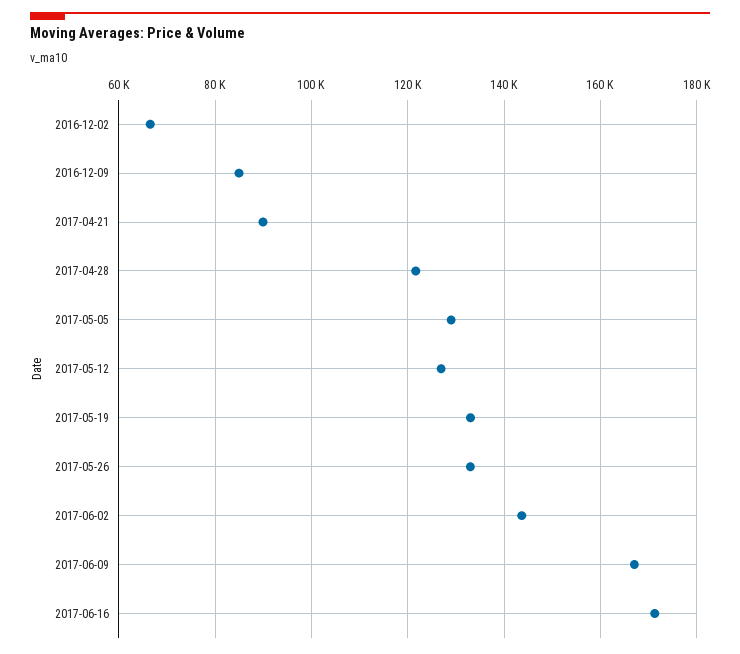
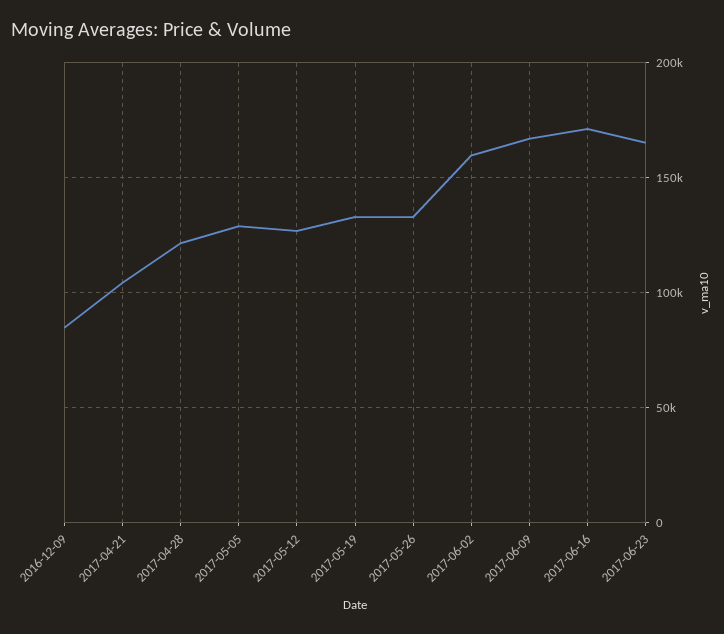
2016-12-02: 66000 -> none
2017-04-21: 90000 -> 105000
2017-06-02: 144000 -> 160000
2017-06-23: none -> 165000

